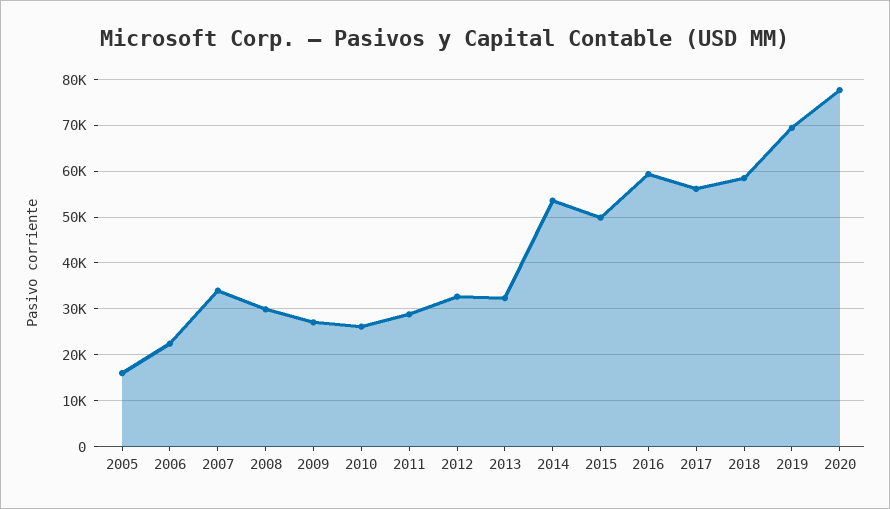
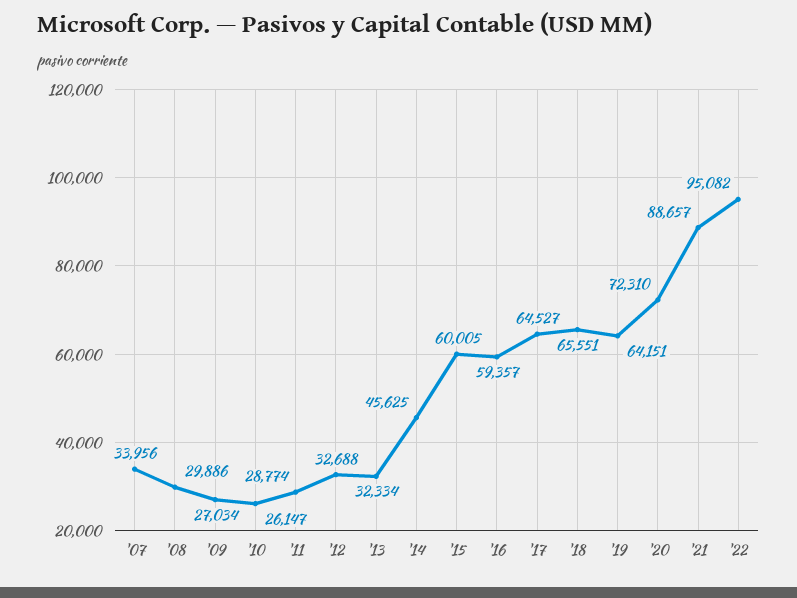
2005: 16000 -> none
2006: 22000 -> none
2014: 54000 -> 45625
2015: 50000 -> 60005
2017: 56000 -> 64527
2018: 58000 -> 65551
2019: 70000 -> 64151
2020: 78000 -> 72310
'21: none -> 88657
'22: none -> 95082

